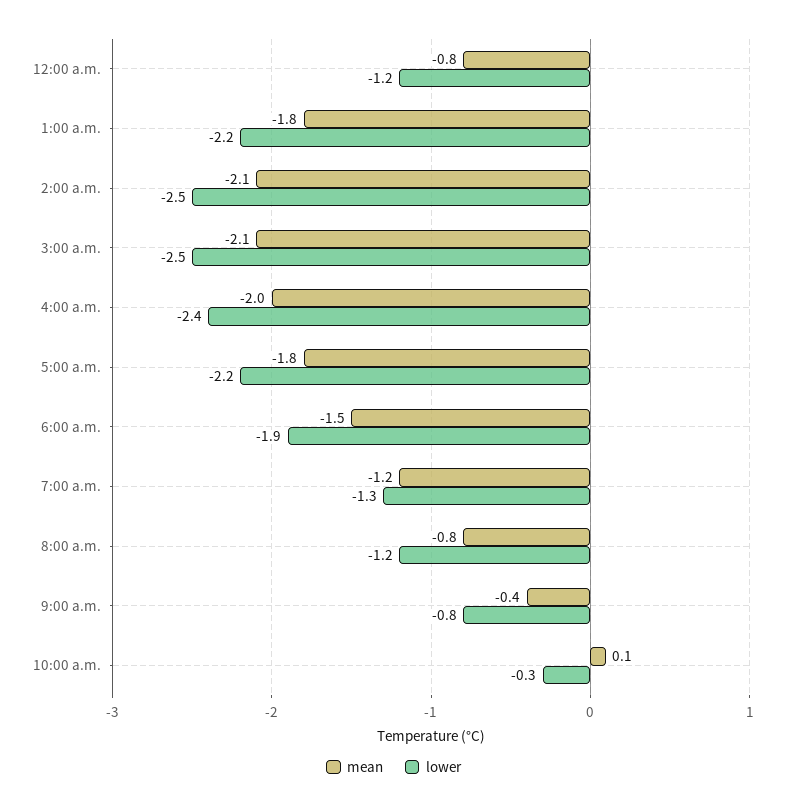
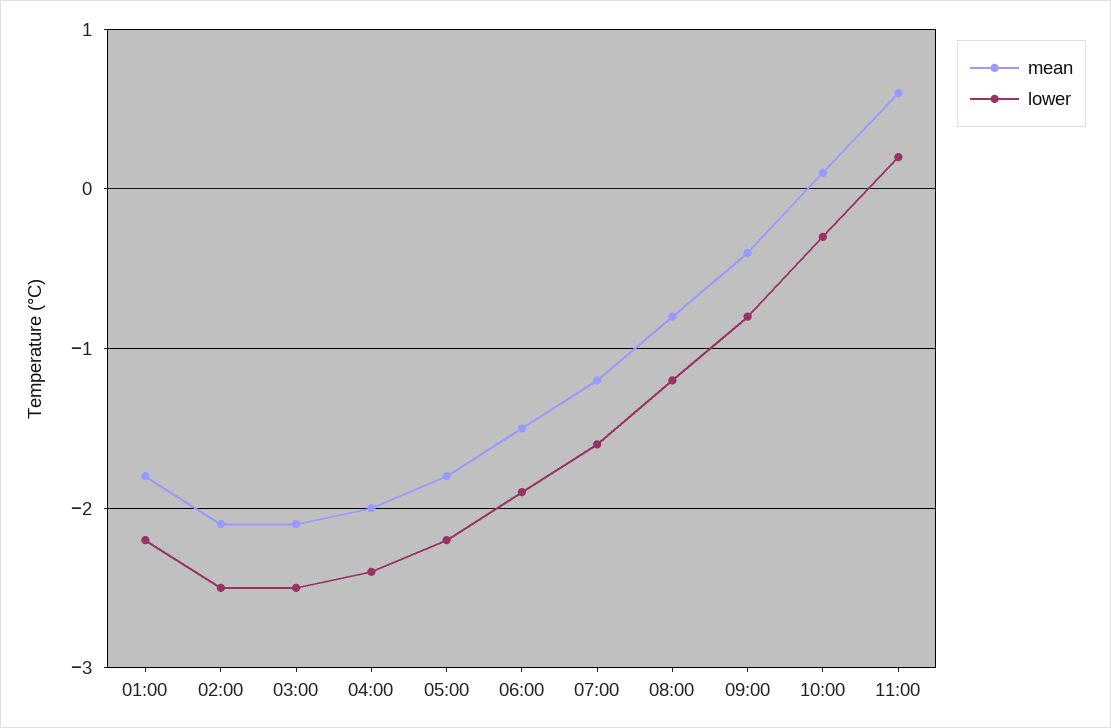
mean, 12:00 a.m.: -0.8 -> none
lower, 12:00 a.m.: -1.2 -> none
lower, 7:00 a.m.: -1.3 -> -1.6
mean, 11:00: none -> 0.6
lower, 11:00: none -> 0.2

